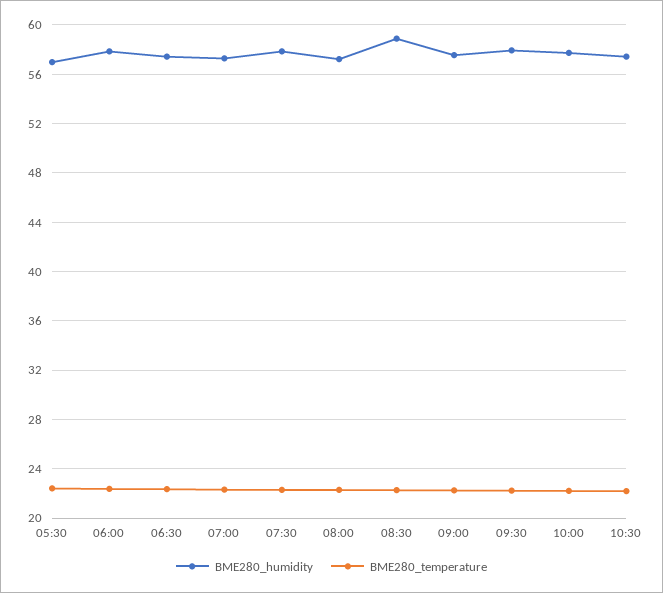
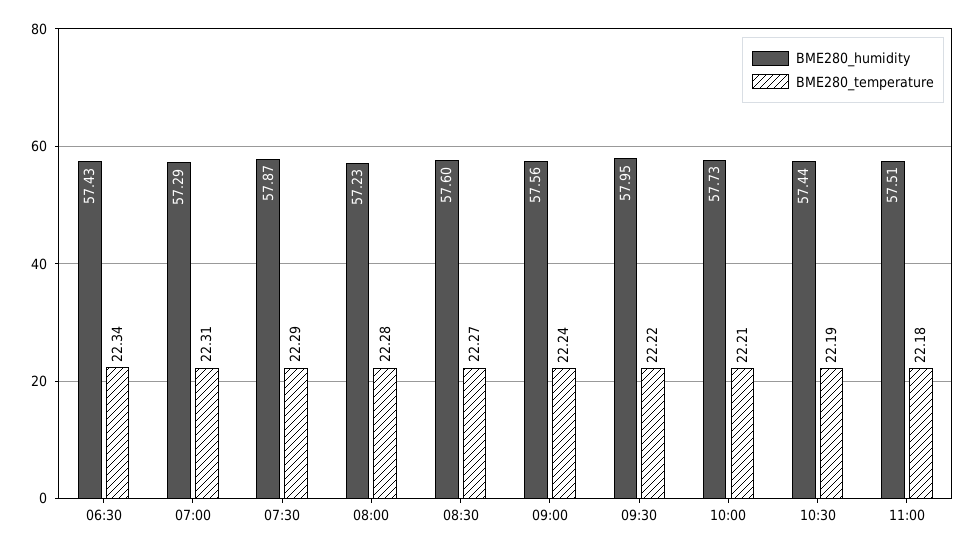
BME280_humidity, 05:30: 57 -> none
BME280_temperature, 05:30: 22.5 -> none
BME280_humidity, 06:00: 58 -> none
BME280_temperature, 06:00: 22.5 -> none
BME280_humidity, 08:30: 59 -> 57.6
BME280_humidity, 11:00: none -> 57.51
BME280_temperature, 11:00: none -> 22.18

